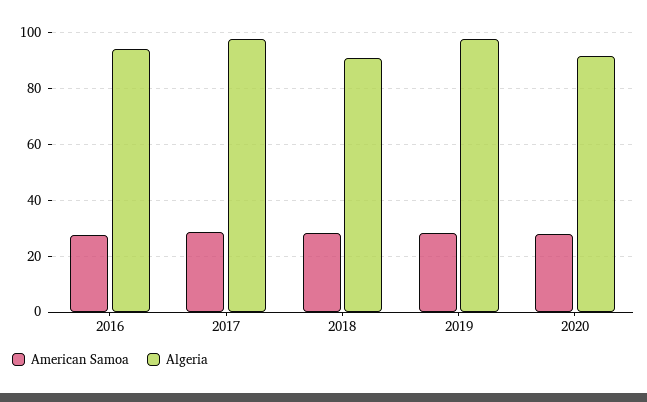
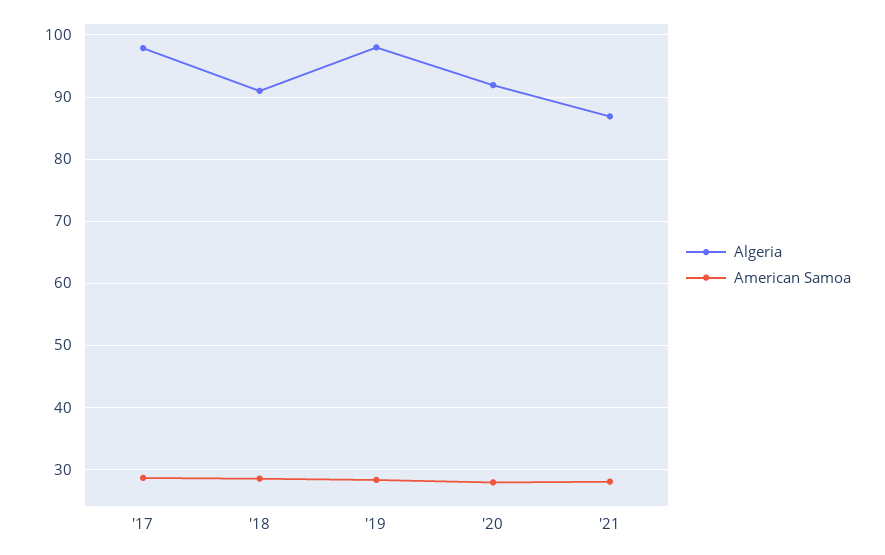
American Samoa, 2016: 27.5 -> none
Algeria, 2016: 95 -> none
Algeria, '21: none -> 87
American Samoa, '21: none -> 28

